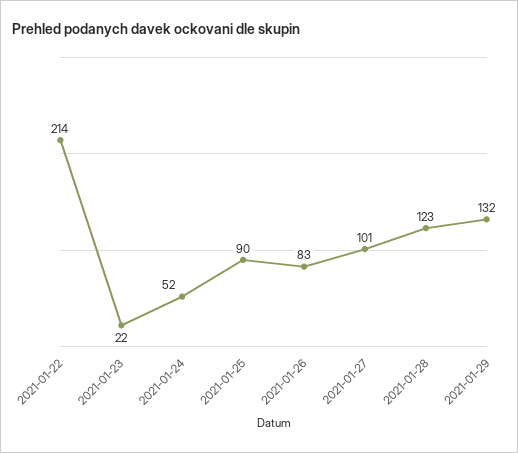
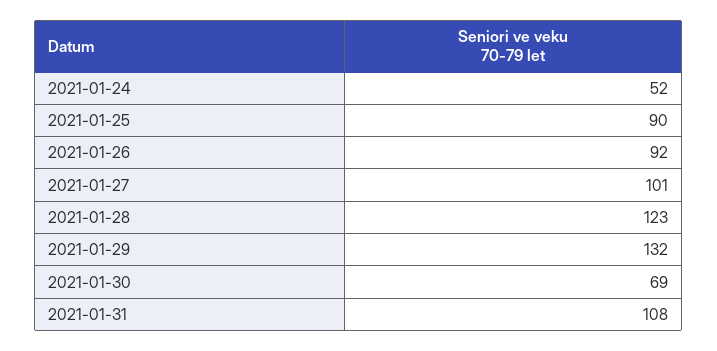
2021-01-22: 214 -> none
2021-01-23: 22 -> none
2021-01-26: 83 -> 92
2021-01-30: none -> 69
2021-01-31: none -> 108

